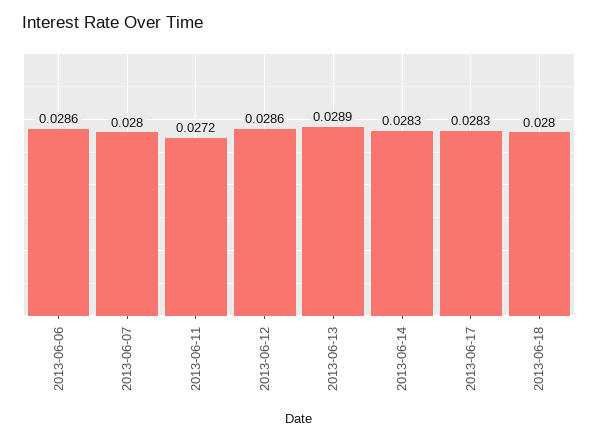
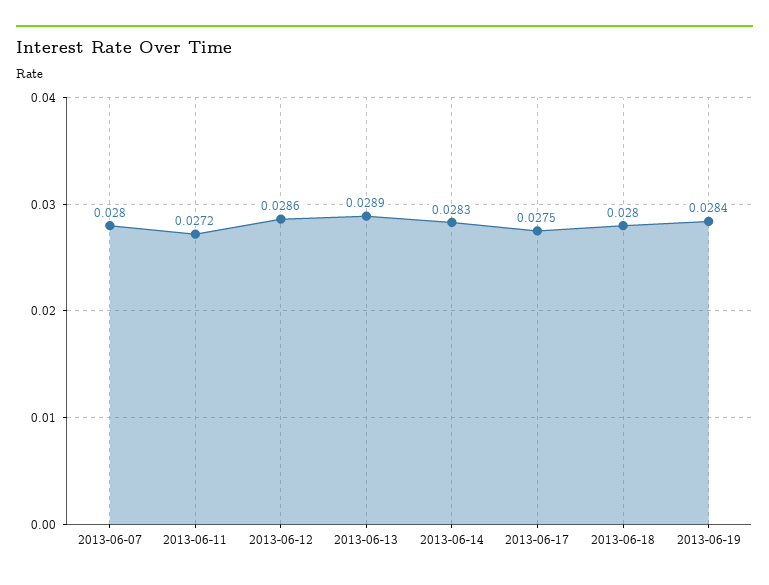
2013-06-06: 0.0286 -> none
2013-06-17: 0.0283 -> 0.0275
2013-06-19: none -> 0.0284

